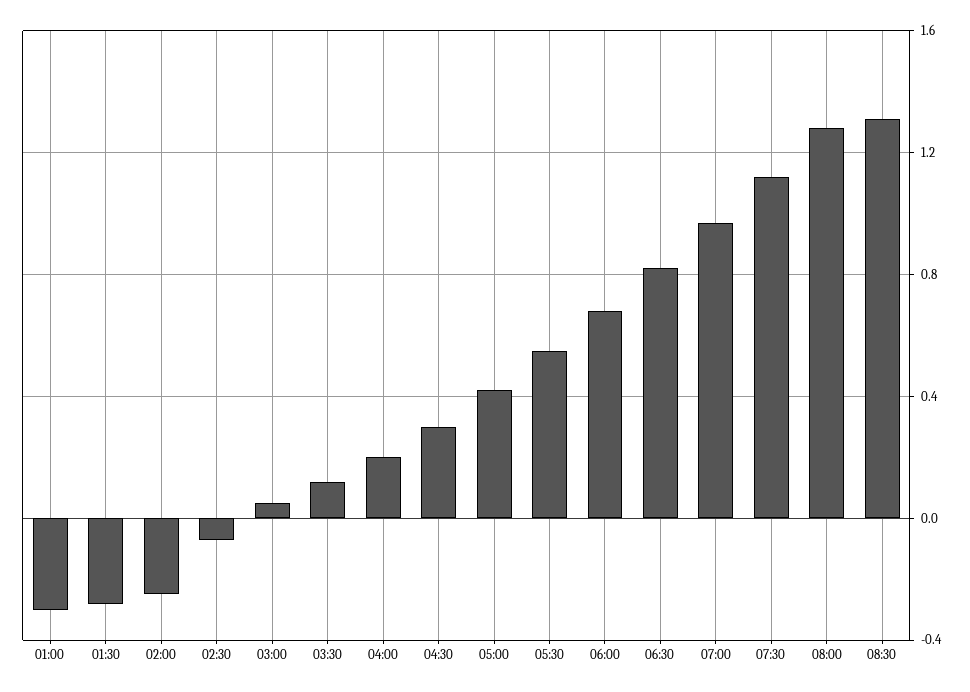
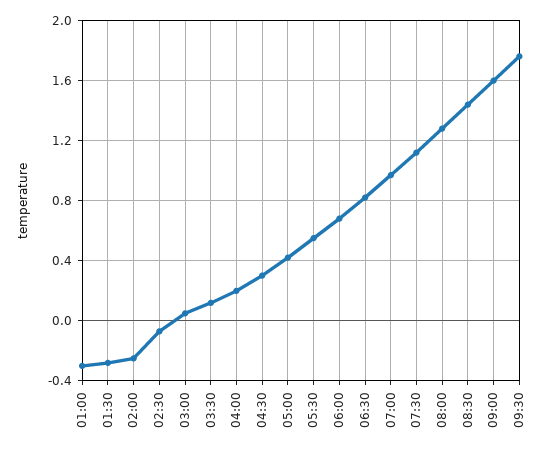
08:30: 1.3 -> 1.45
09:00: none -> 1.6
09:30: none -> 1.75

